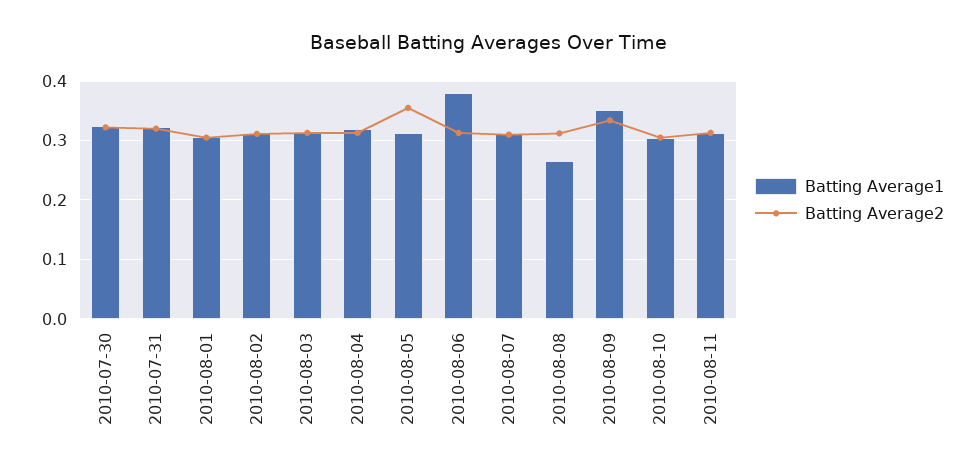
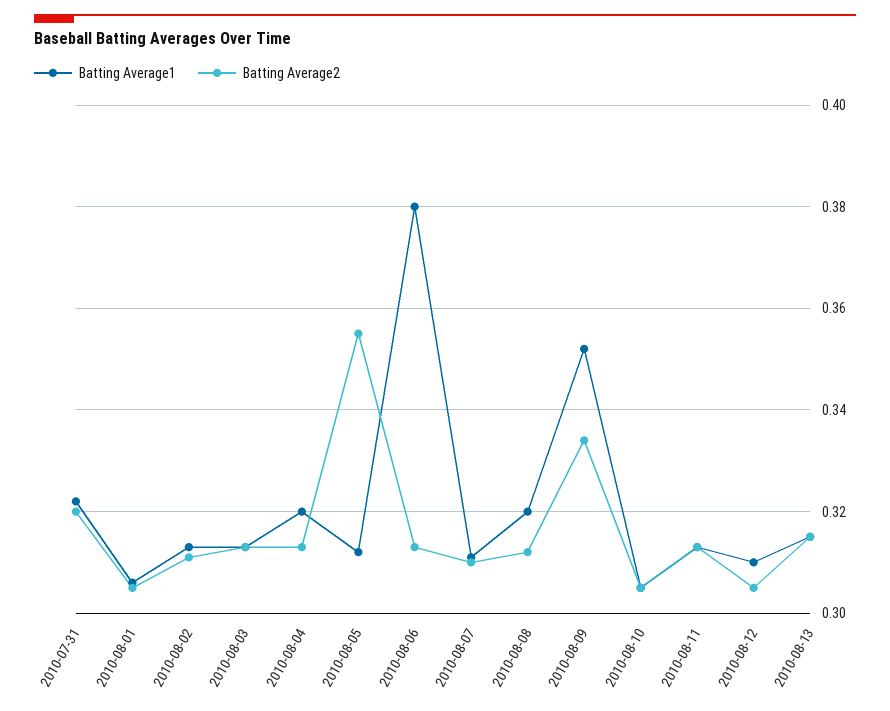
Batting Average1, 2010-07-30: 0.32 -> none
Batting Average2, 2010-07-30: 0.32 -> none
Batting Average1, 2010-08-08: 0.26 -> 0.32
Batting Average1, 2010-08-12: none -> 0.31
Batting Average2, 2010-08-12: none -> 0.305
Batting Average1, 2010-08-13: none -> 0.315
Batting Average2, 2010-08-13: none -> 0.315

